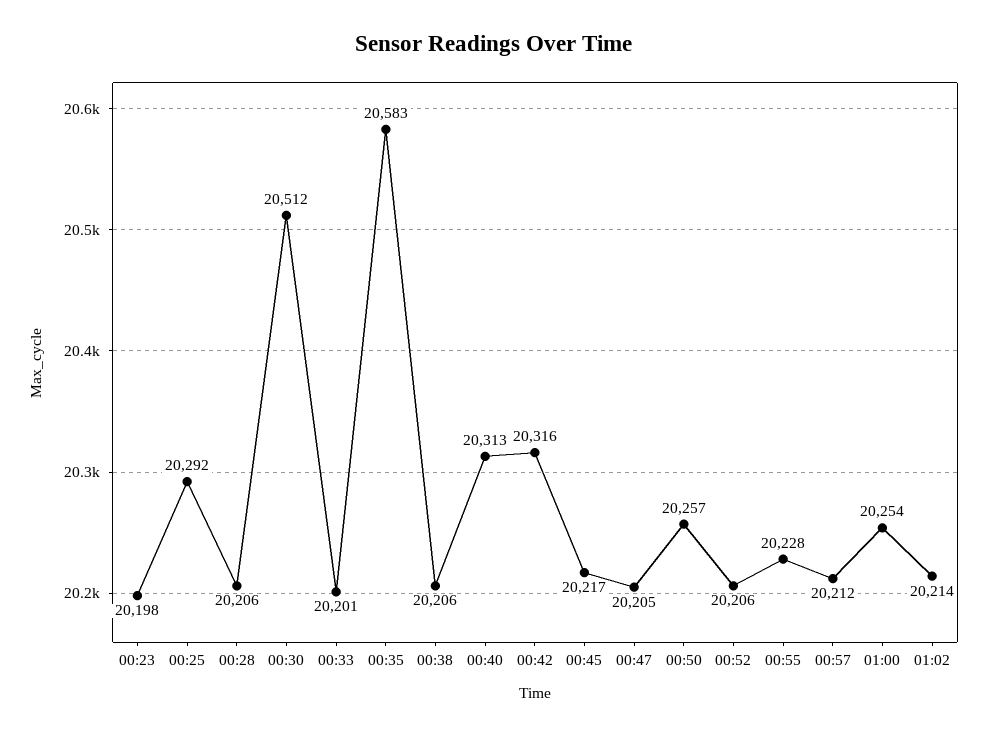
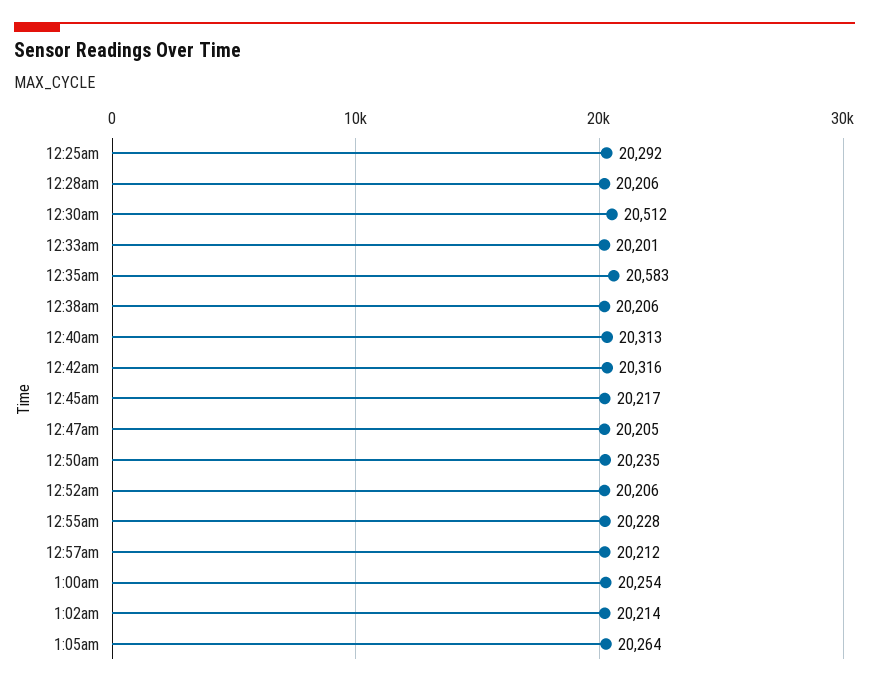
00:23: 20198 -> none
00:50: 20257 -> 20235
1:05am: none -> 20264

